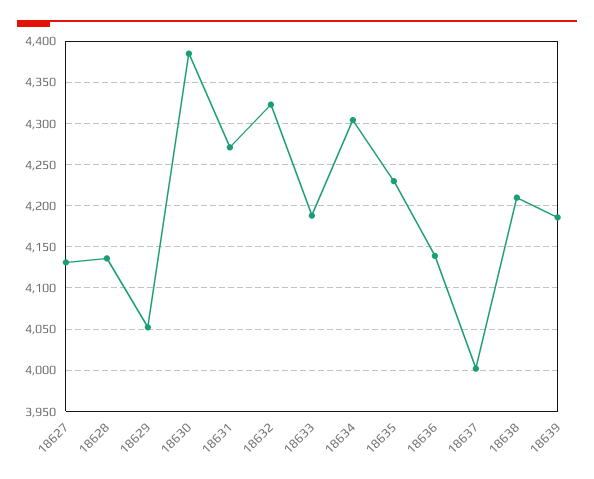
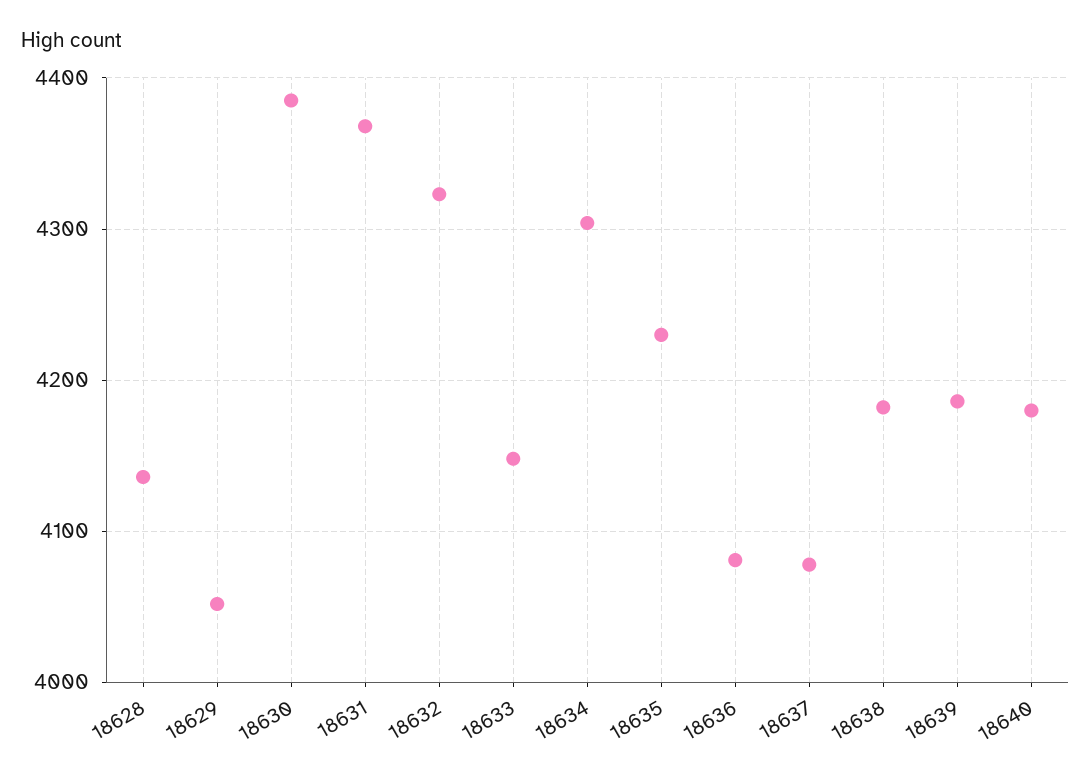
18627: 4130 -> none
18631: 4270 -> 4370
18633: 4190 -> 4150
18636: 4140 -> 4080
18637: 4000 -> 4080
18638: 4210 -> 4180
18640: none -> 4180

